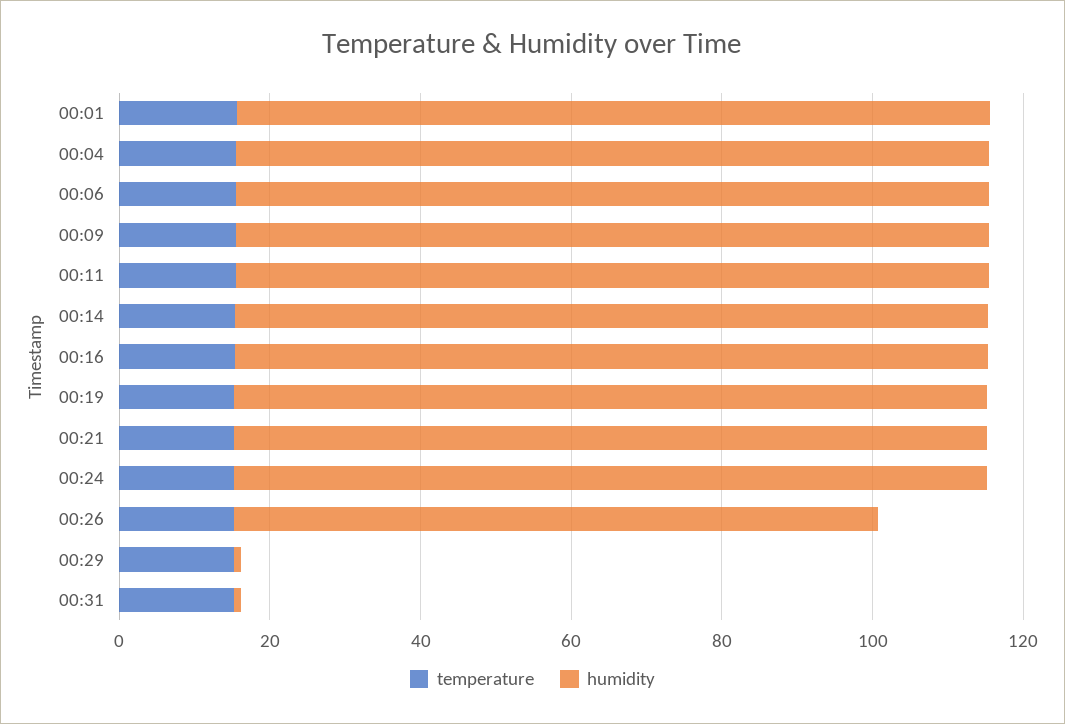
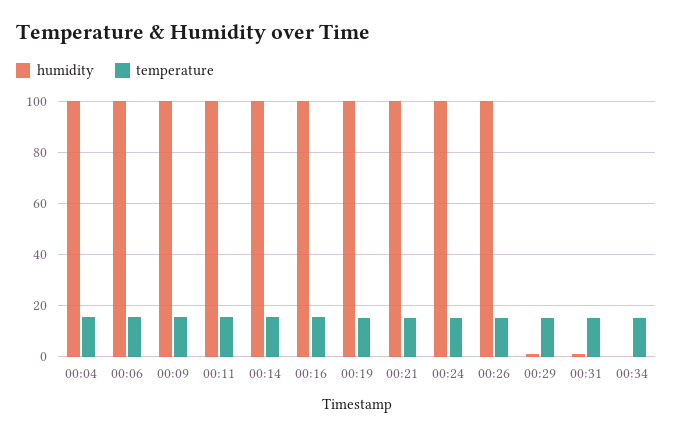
temperature, 00:01: 15 -> none
humidity, 00:01: 100 -> none
humidity, 00:26: 85 -> 100
humidity, 00:34: none -> 0
temperature, 00:34: none -> 15

